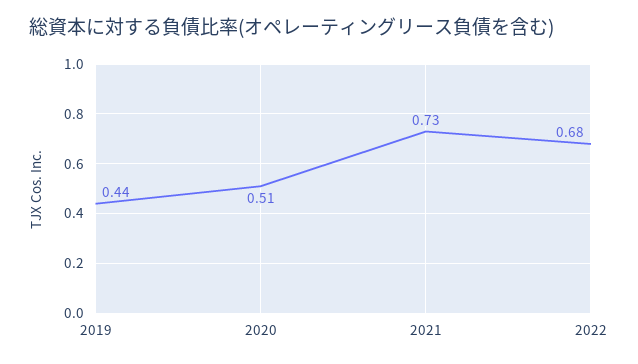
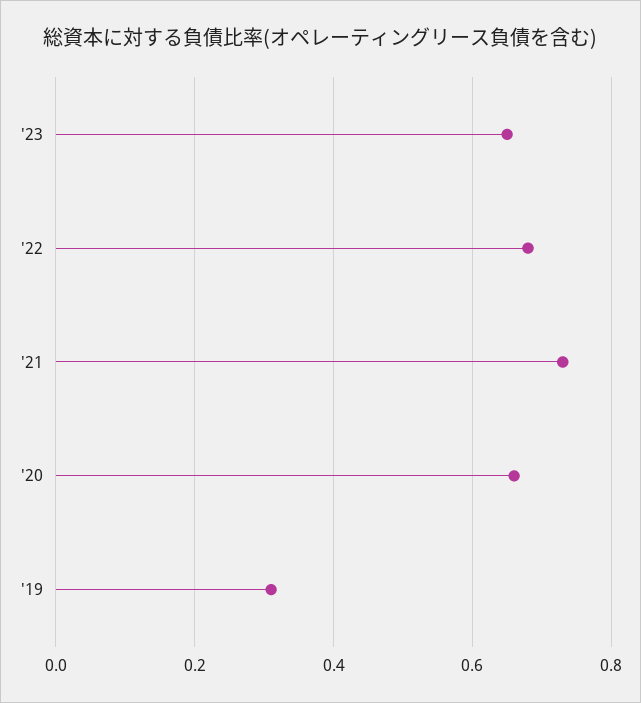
2019: 0.44 -> 0.3
2020: 0.51 -> 0.65
'23: none -> 0.65

